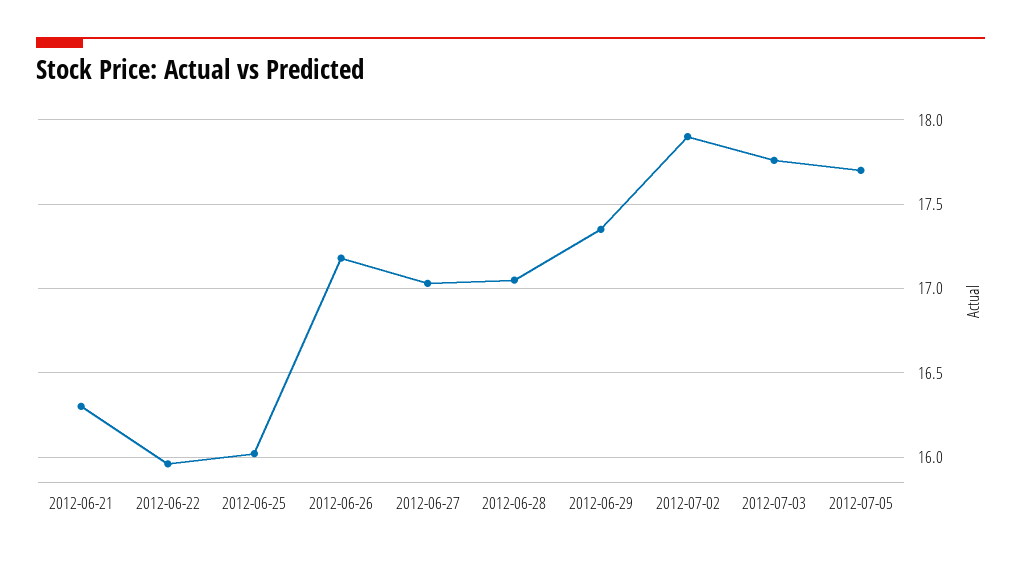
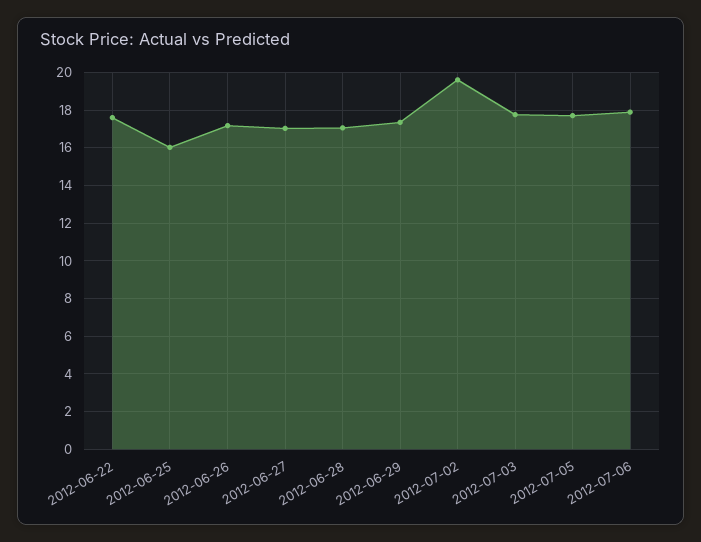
2012-06-21: 16.3 -> none
2012-06-22: 15.95 -> 17.5
2012-07-02: 17.9 -> 19.5
2012-07-06: none -> 18

